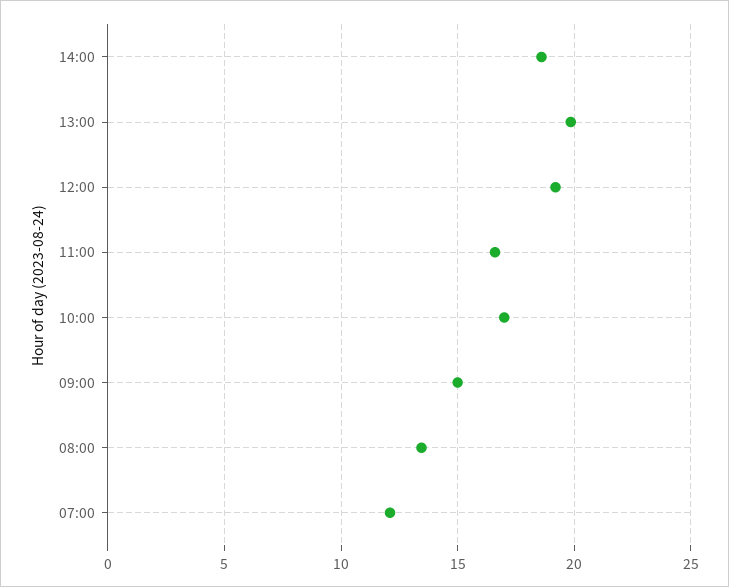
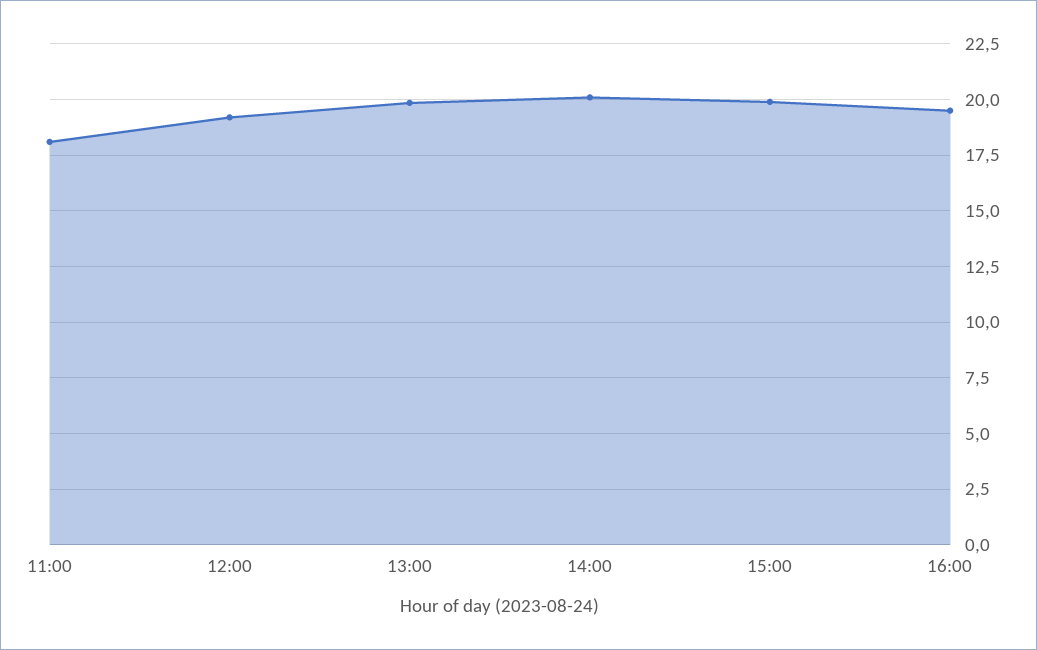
14:00: 18.5 -> 20
11:00: 16.5 -> 18
10:00: 17 -> none
09:00: 15 -> none
08:00: 13.5 -> none
07:00: 12 -> none
15:00: none -> 20
16:00: none -> 19.5

